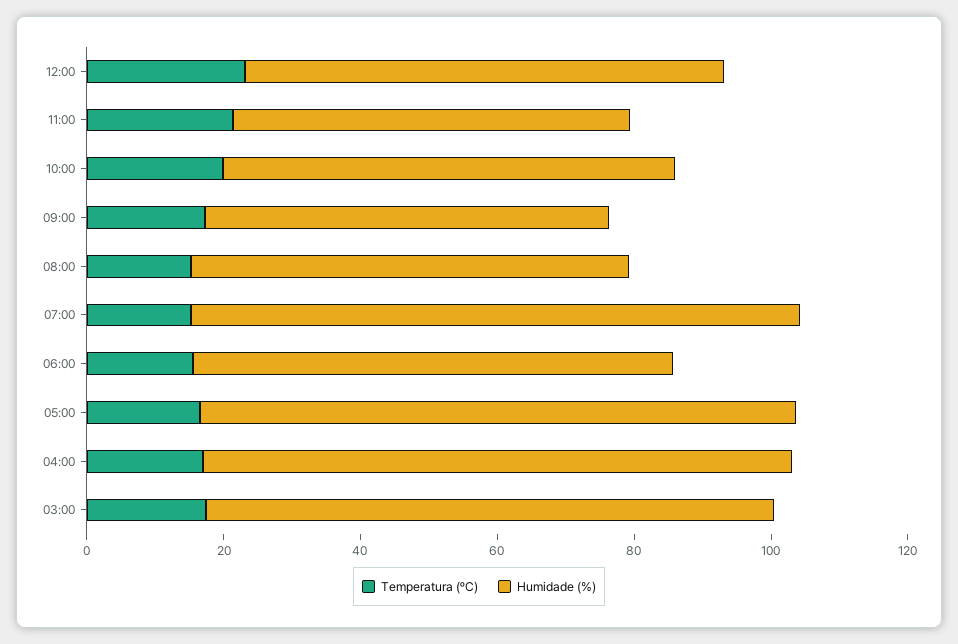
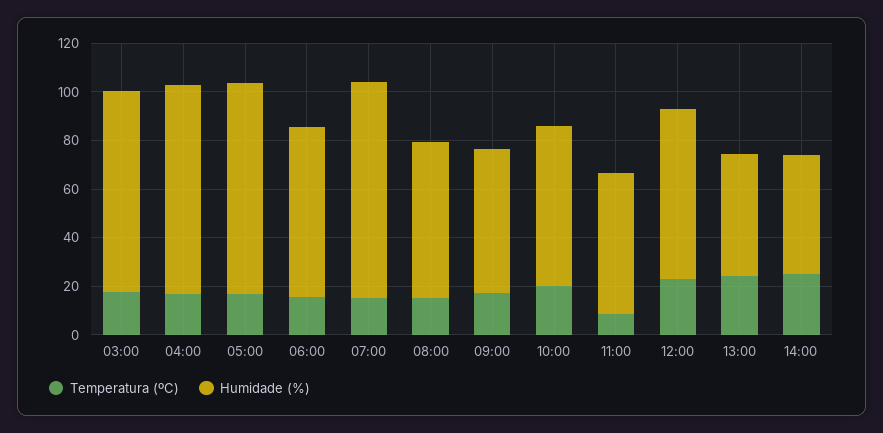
Temperatura (ºC), 11:00: 20 -> 10
Temperatura (ºC), 13:00: none -> 25
Humidade (%), 13:00: none -> 50
Temperatura (ºC), 14:00: none -> 25
Humidade (%), 14:00: none -> 50

